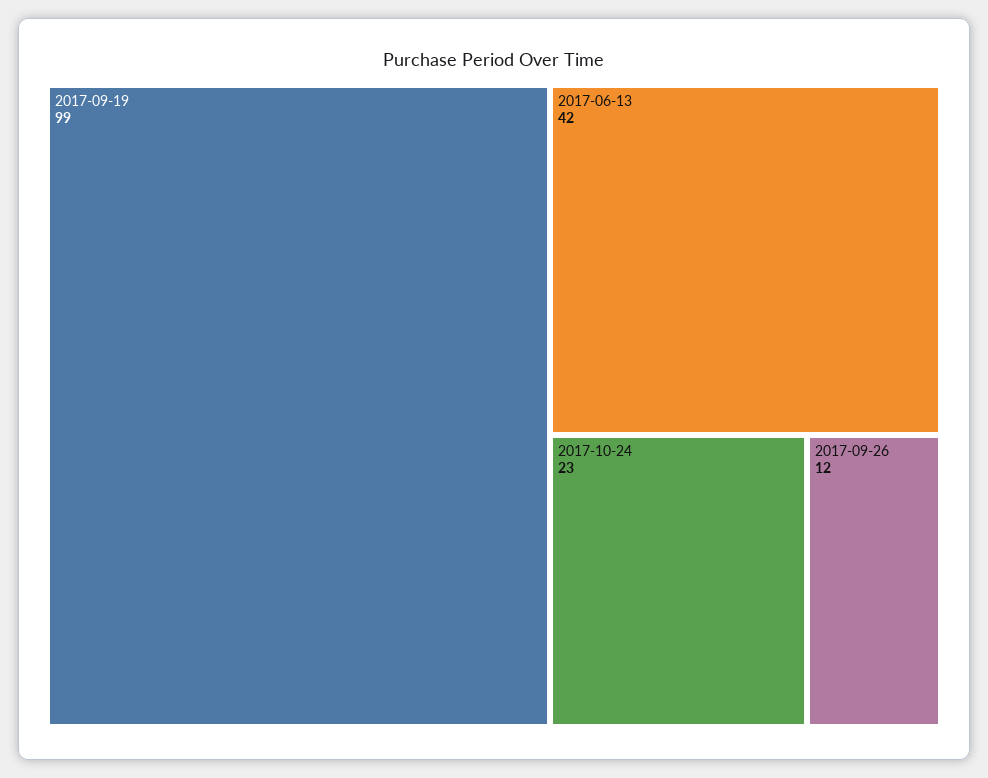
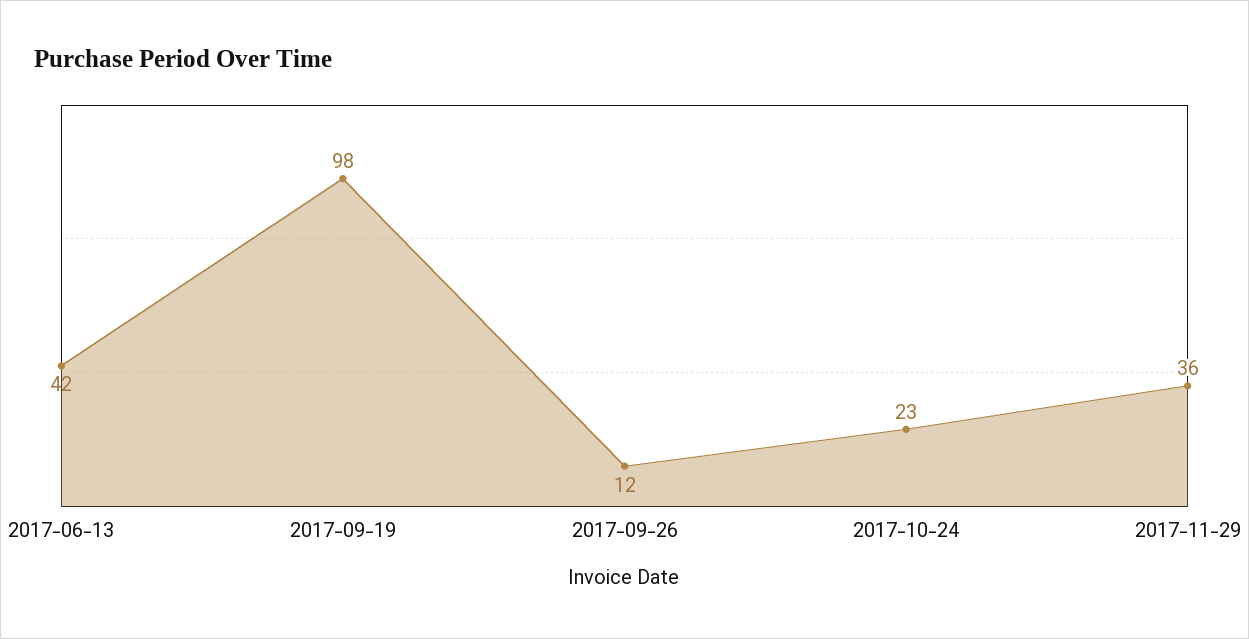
2017-09-19: 99 -> 98
2017-11-29: none -> 36

